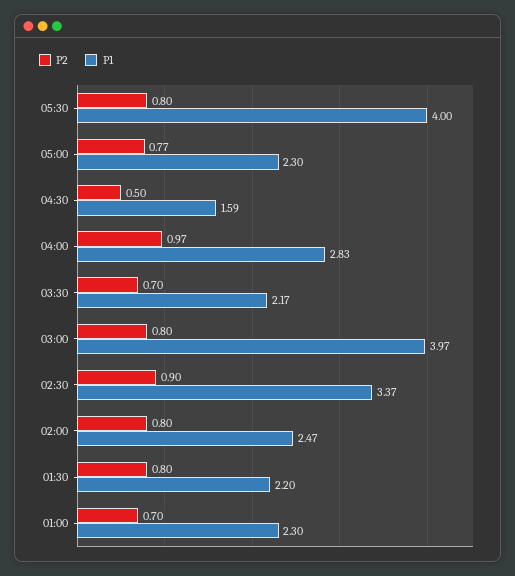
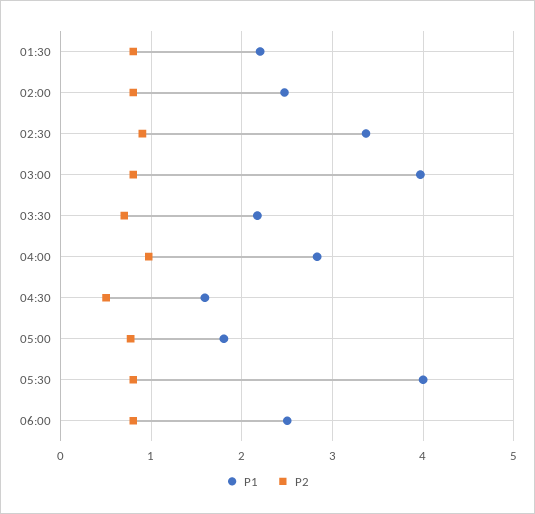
P1, 05:00: 2.3 -> 1.8
P2, 01:00: 0.7 -> none
P1, 01:00: 2.3 -> none
P1, 06:00: none -> 2.5
P2, 06:00: none -> 0.8

